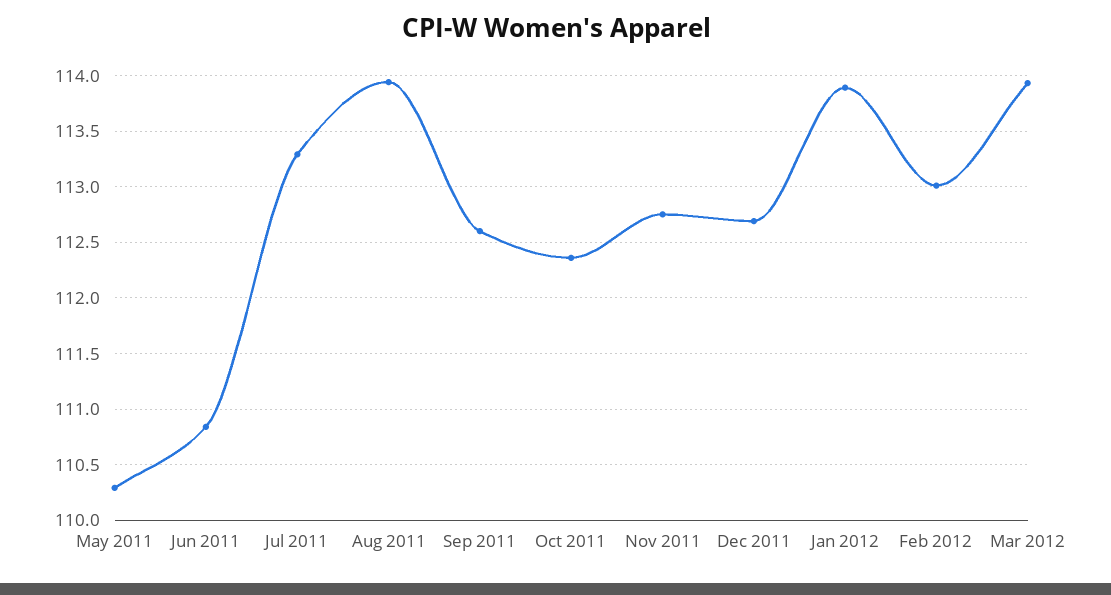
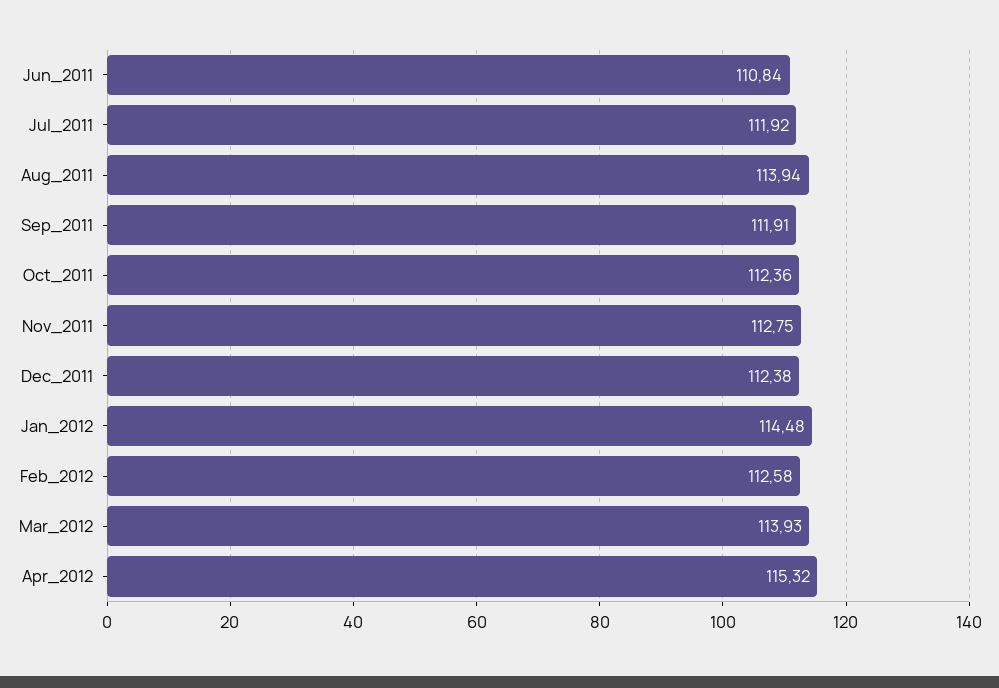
May 2011: 110.3 -> none
Jul 2011: 113.3 -> 111.92
Sep 2011: 112.6 -> 111.91
Dec 2011: 112.7 -> 112.38
Jan 2012: 113.9 -> 114.48
Feb 2012: 113 -> 112.58
Apr_2012: none -> 115.32

